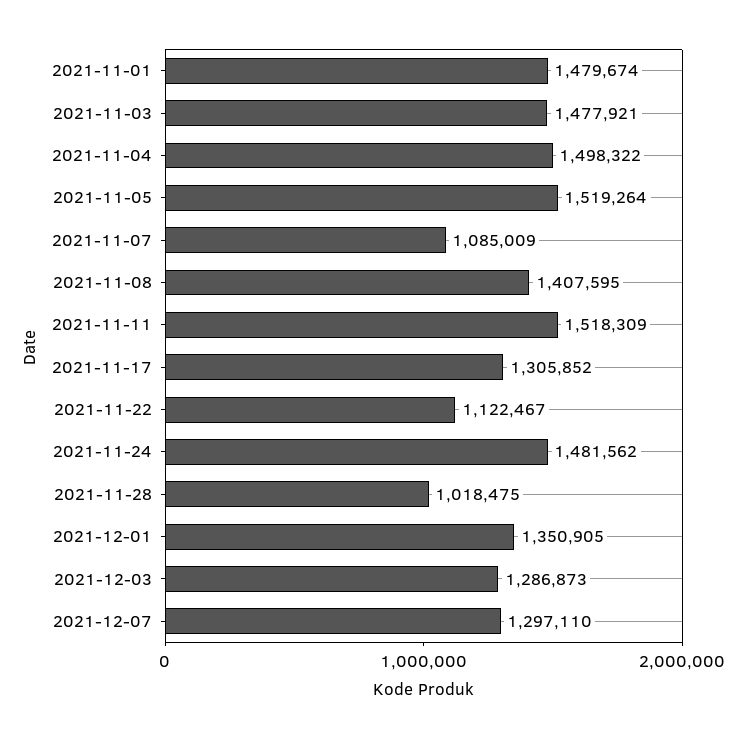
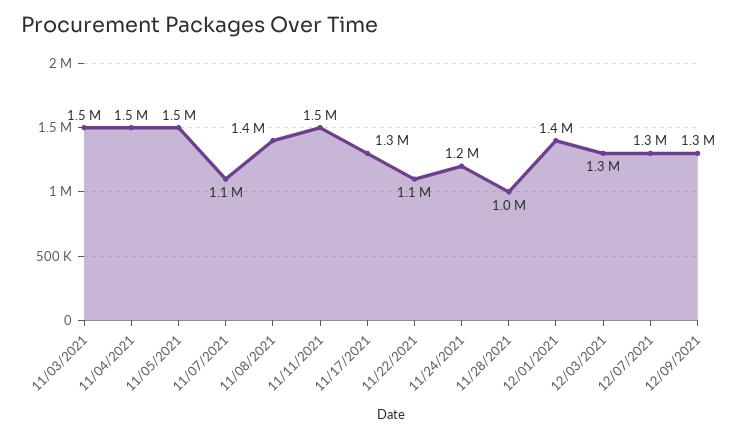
2021-11-01: 1479674 -> none
2021-11-24: 1481562 -> 1200000
12/09/2021: none -> 1300000

